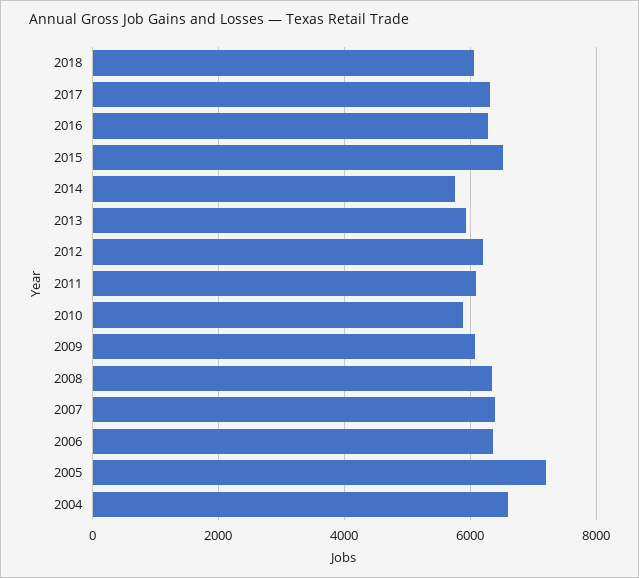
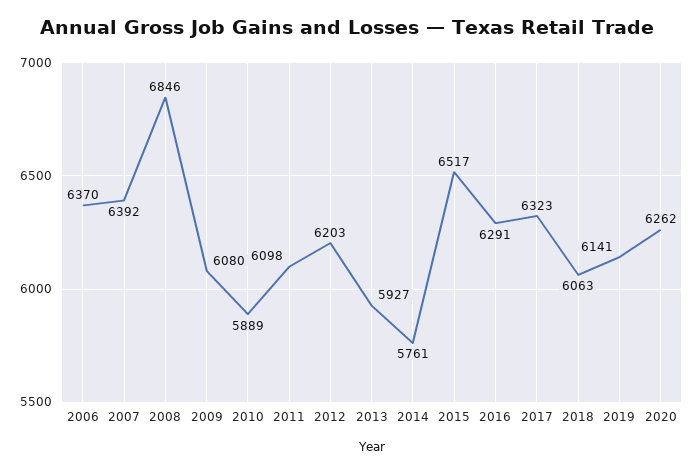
2008: 6400 -> 6846
2005: 7200 -> none
2004: 6600 -> none
2019: none -> 6141
2020: none -> 6262

